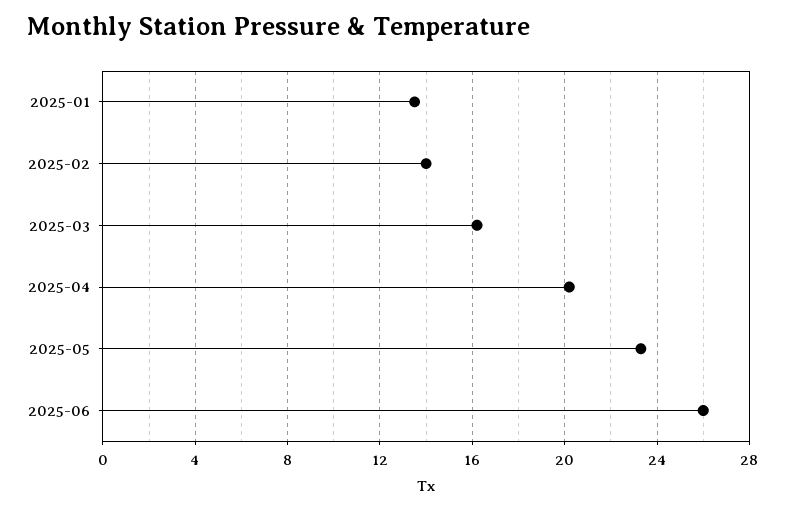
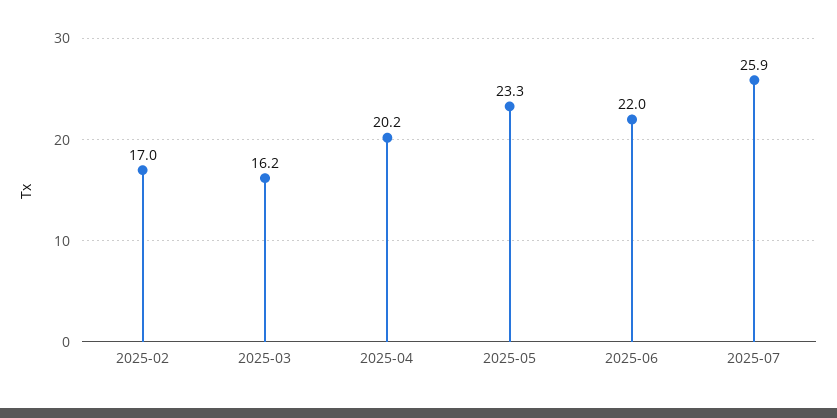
2025-01: 13.5 -> none
2025-02: 14 -> 17
2025-06: 26 -> 22
2025-07: none -> 25.9

